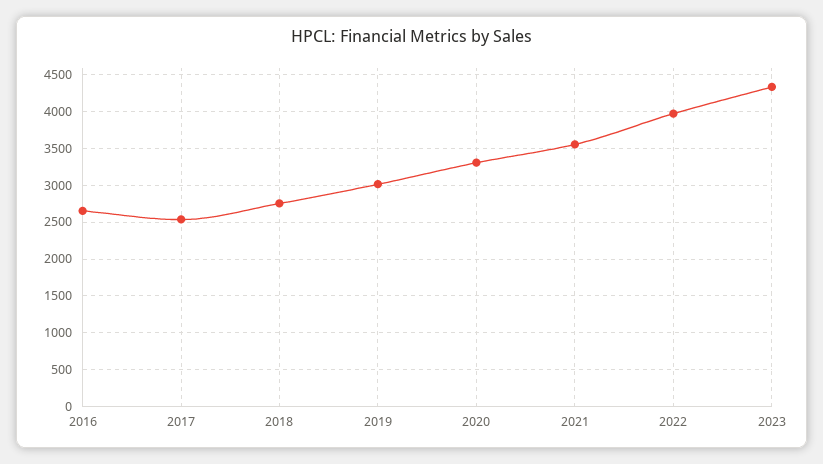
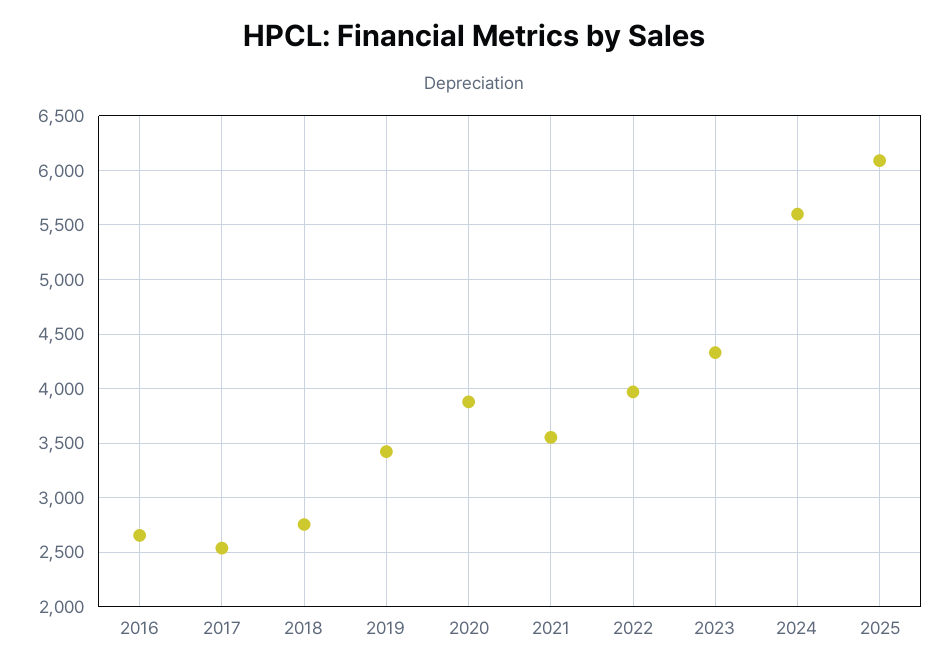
2019: 3000 -> 3400
2020: 3300 -> 3900
2024: none -> 5600
2025: none -> 6100

